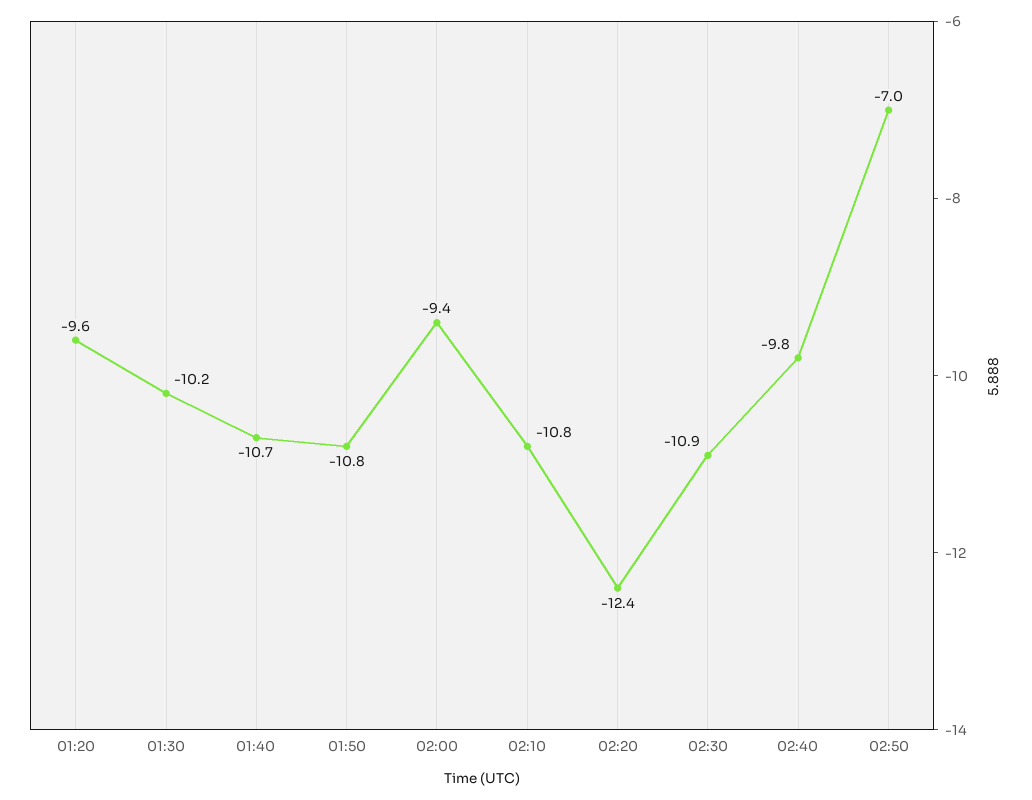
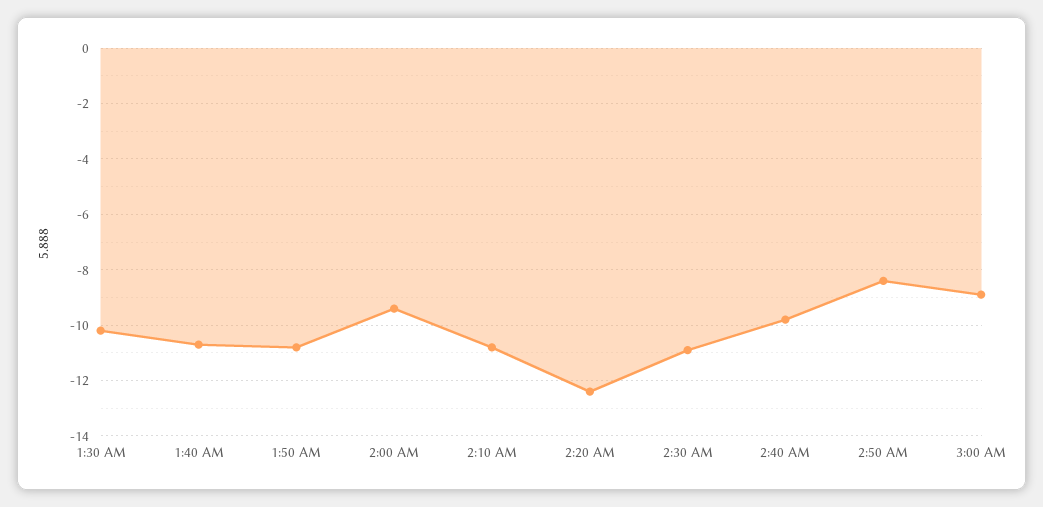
01:20: -9.6 -> none
02:50: -7 -> -8.5
3:00 AM: none -> -9

